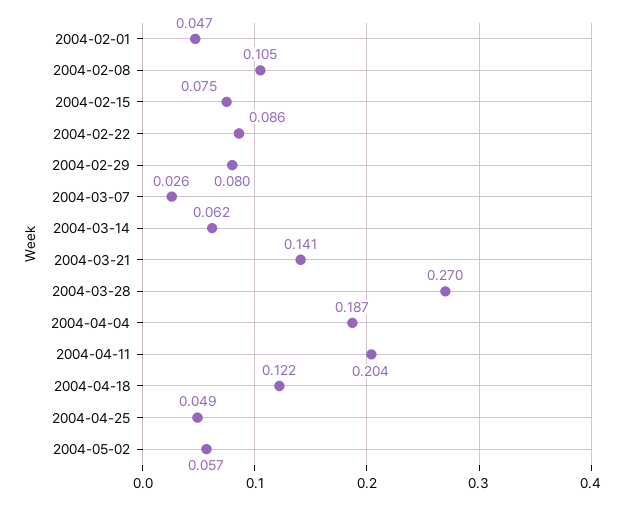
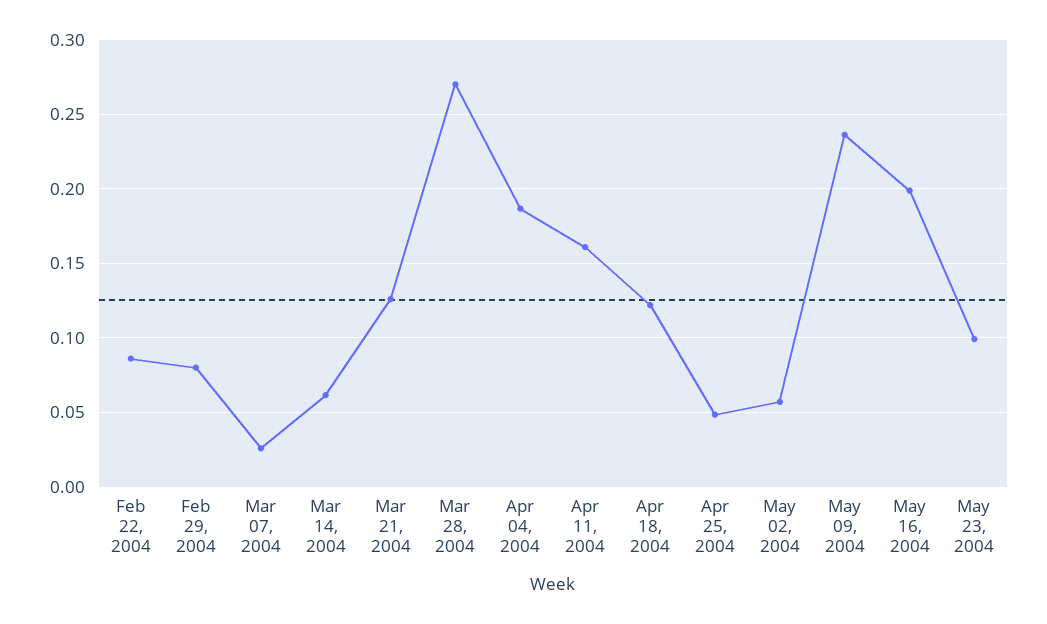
2004-02-01: 0.047 -> none
2004-02-08: 0.105 -> none
2004-02-15: 0.075 -> none
2004-03-21: 0.141 -> 0.125
2004-04-11: 0.204 -> 0.16
May 09, 2004: none -> 0.235
May 16, 2004: none -> 0.2
May 23, 2004: none -> 0.1

